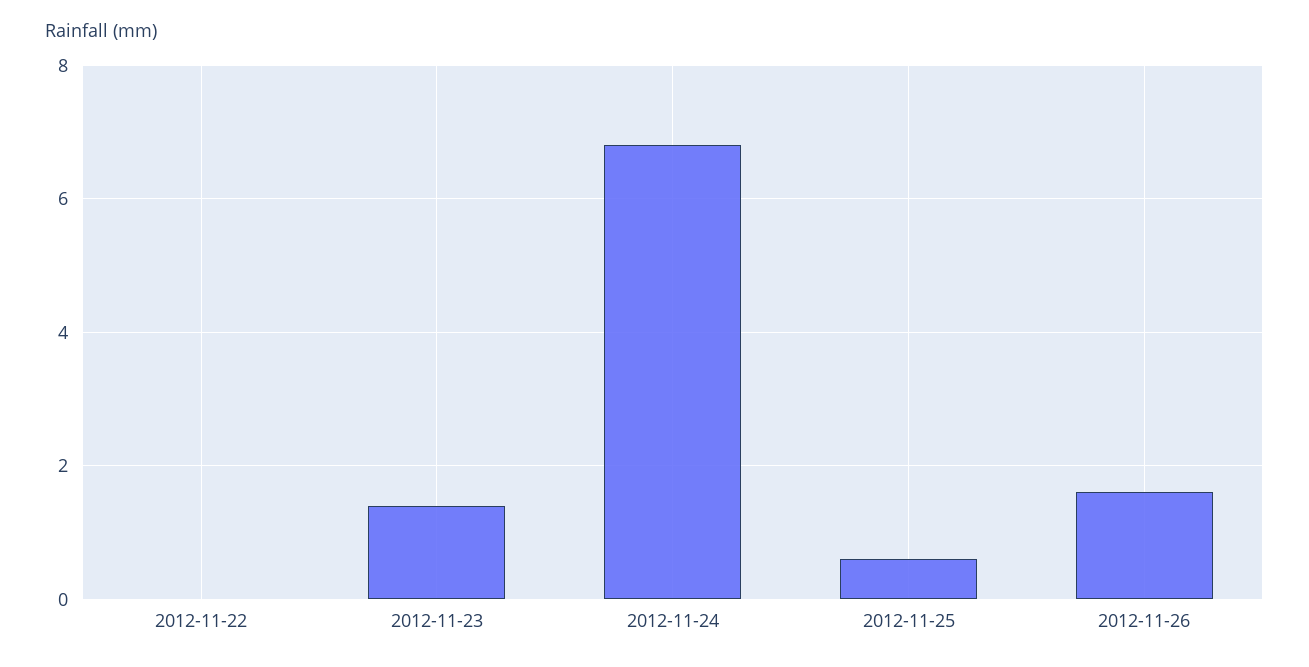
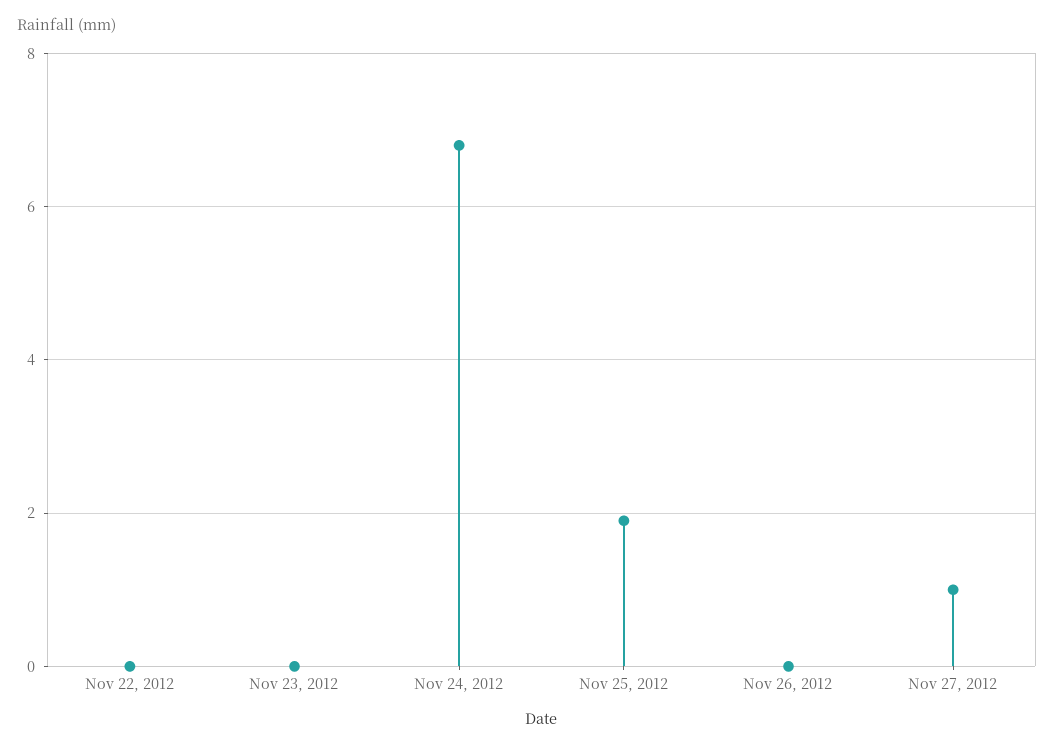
2012-11-23: 1.5 -> 0
2012-11-25: 0.5 -> 2
2012-11-26: 1.5 -> 0
Nov 27, 2012: none -> 1

